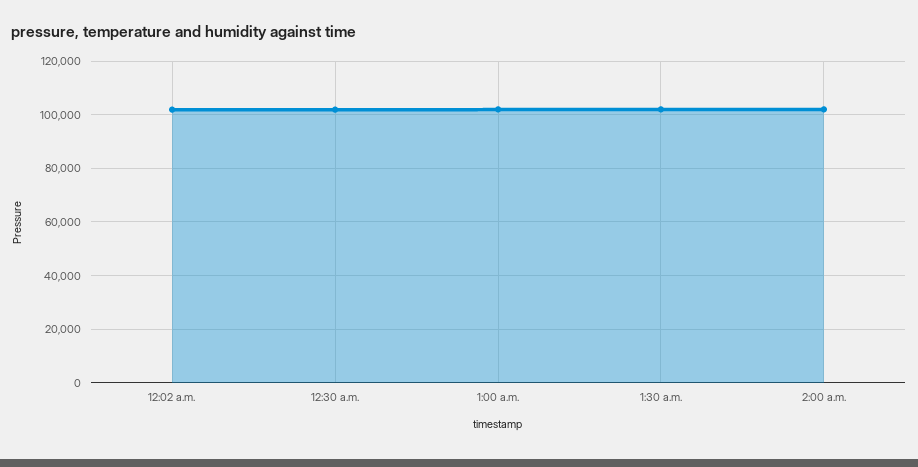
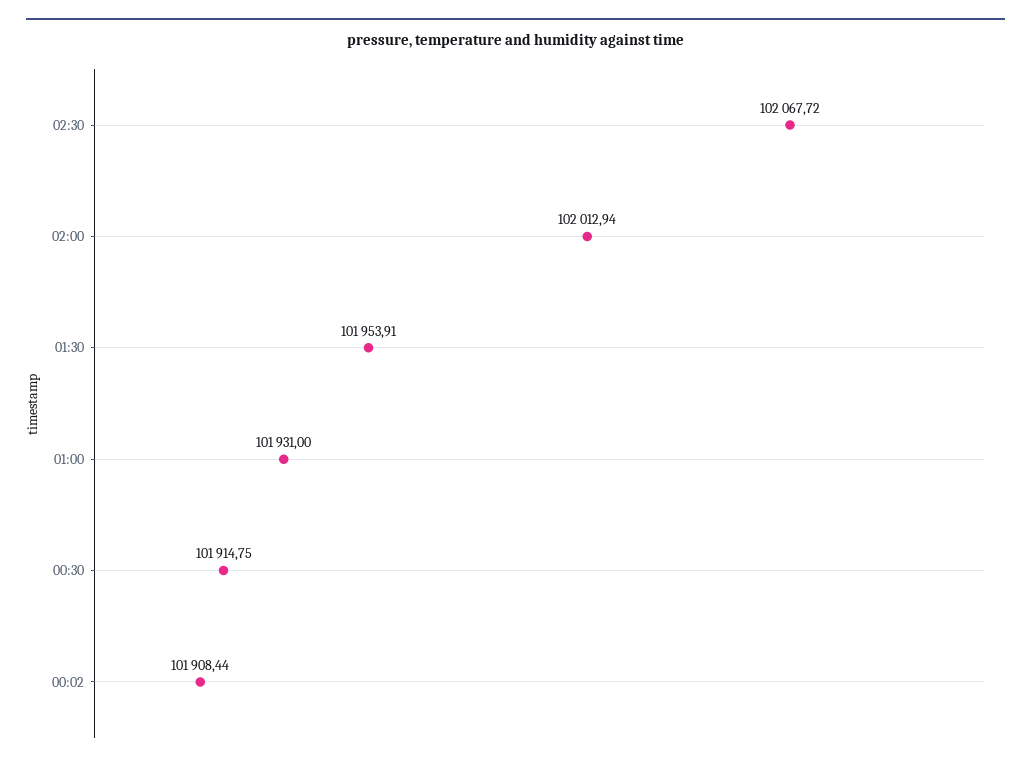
02:30: none -> 102067.72

